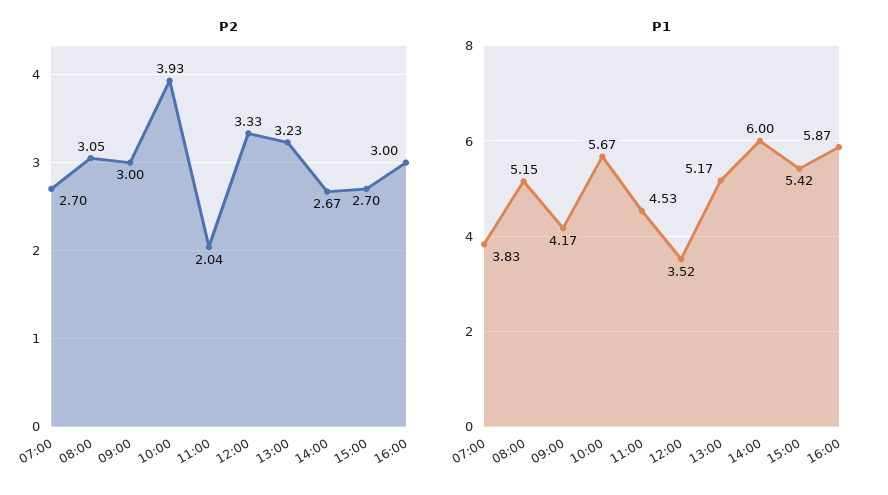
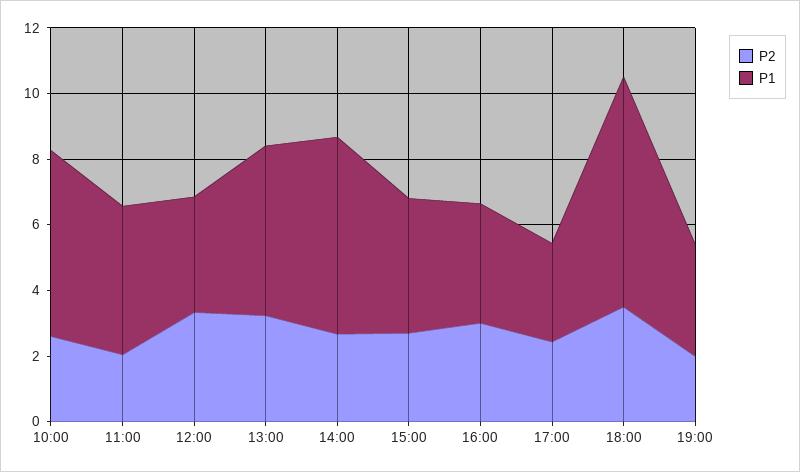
P2, 07:00: 2.7 -> none
P2, 08:00: 3.05 -> none
P2, 09:00: 3 -> none
P2, 10:00: 3.93 -> 2.5
P1, 07:00: 3.83 -> none
P1, 08:00: 5.15 -> none
P1, 09:00: 4.17 -> none
P1, 15:00: 5.42 -> 4
P1, 16:00: 5.87 -> 3.5
P2, 17:00: none -> 2.5
P1, 17:00: none -> 3
P2, 18:00: none -> 3.5
P1, 18:00: none -> 7
P2, 19:00: none -> 2
P1, 19:00: none -> 3.5

